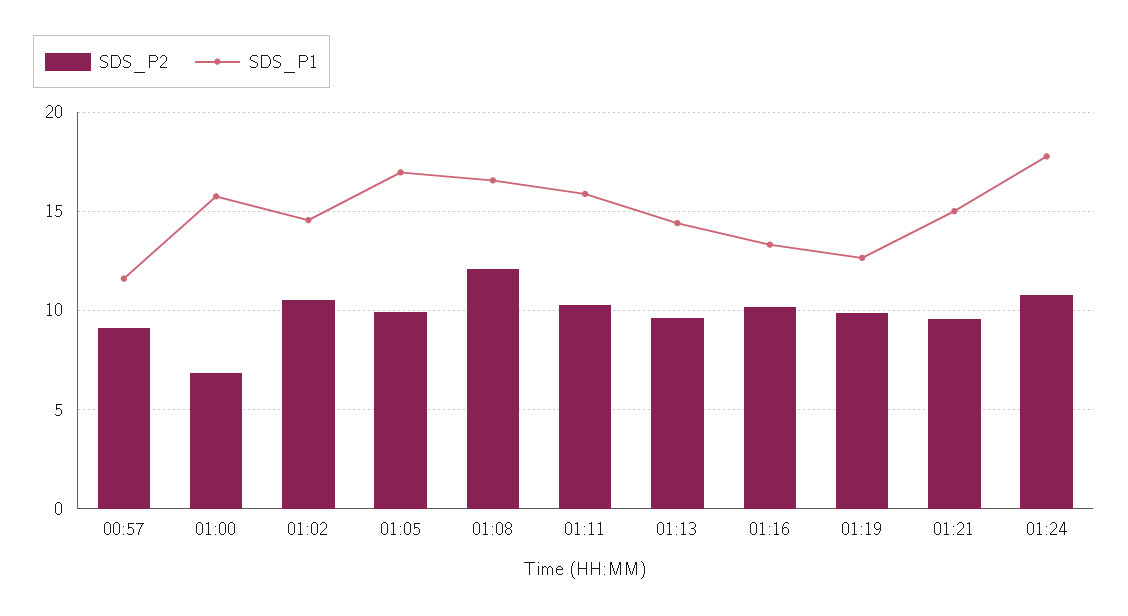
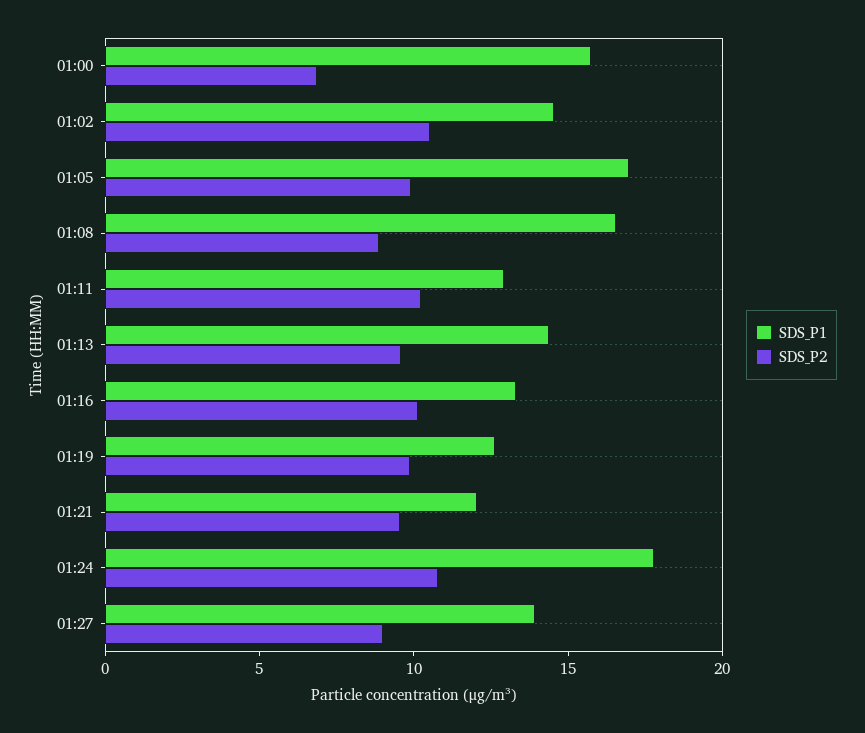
SDS_P2, 00:57: 9 -> none
SDS_P1, 00:57: 11.5 -> none
SDS_P2, 01:08: 12 -> 9
SDS_P1, 01:11: 16 -> 13
SDS_P1, 01:21: 15 -> 12
SDS_P1, 01:27: none -> 14
SDS_P2, 01:27: none -> 9

